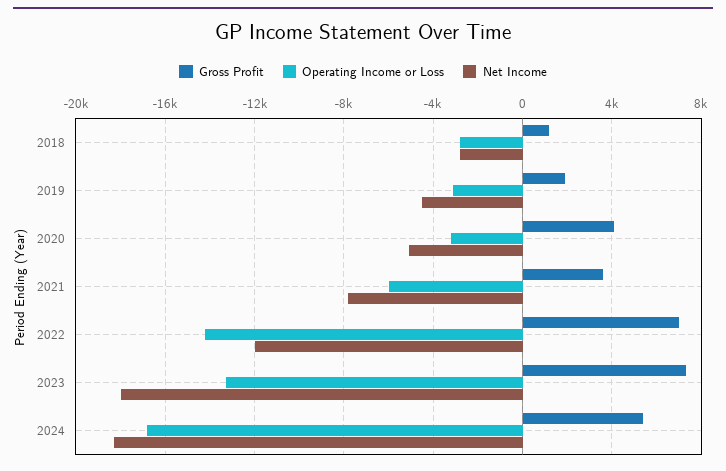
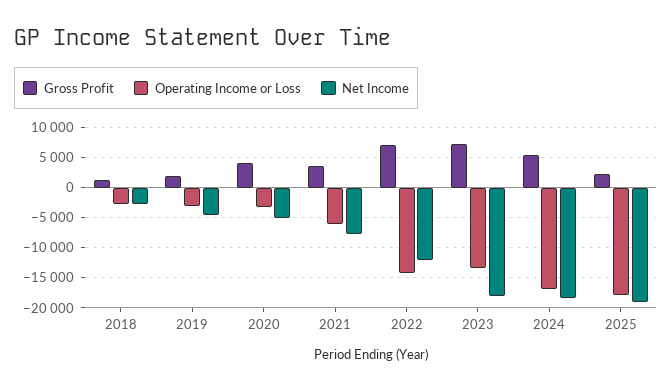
Gross Profit, 2025: none -> 2000
Operating Income or Loss, 2025: none -> -18000
Net Income, 2025: none -> -19000

